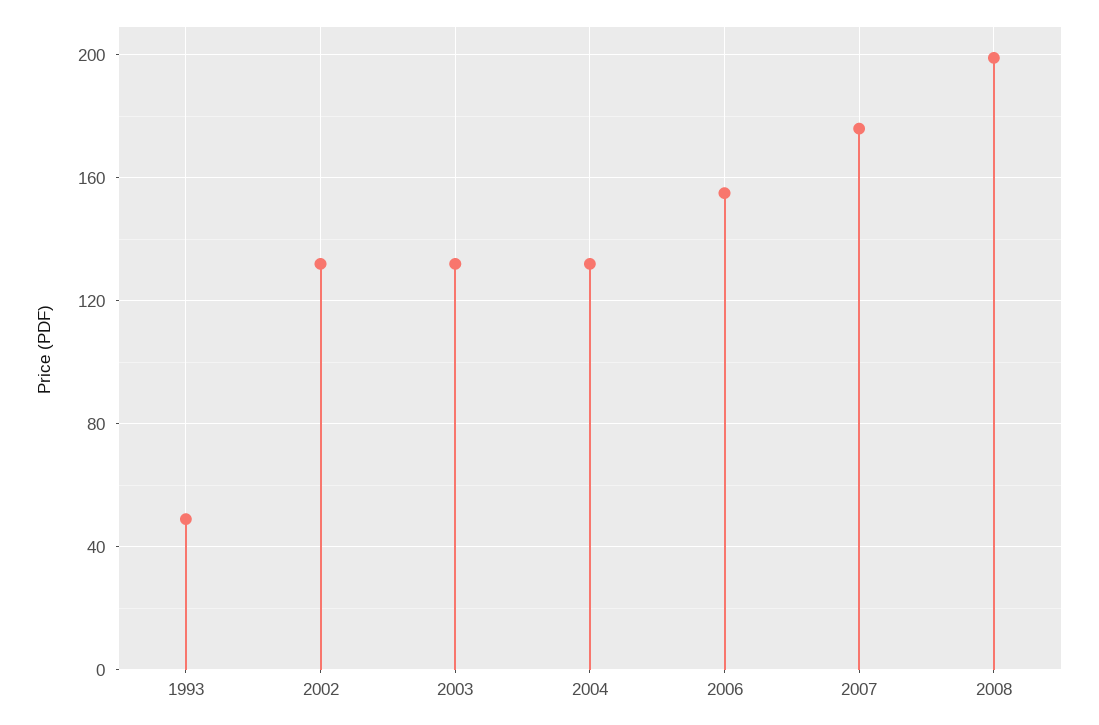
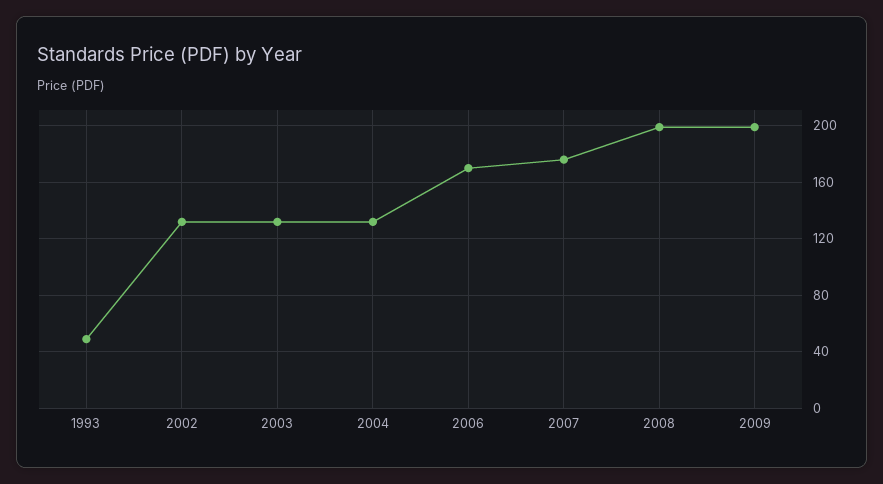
2006: 155 -> 170
2009: none -> 200

